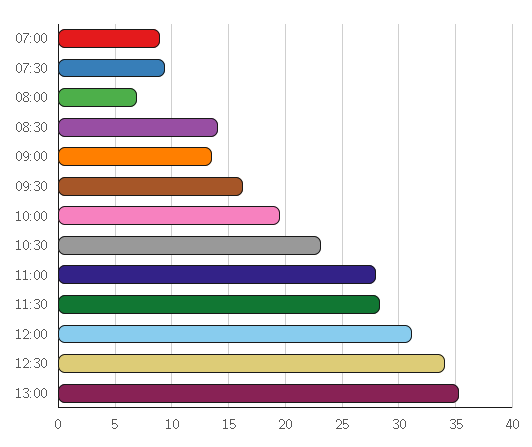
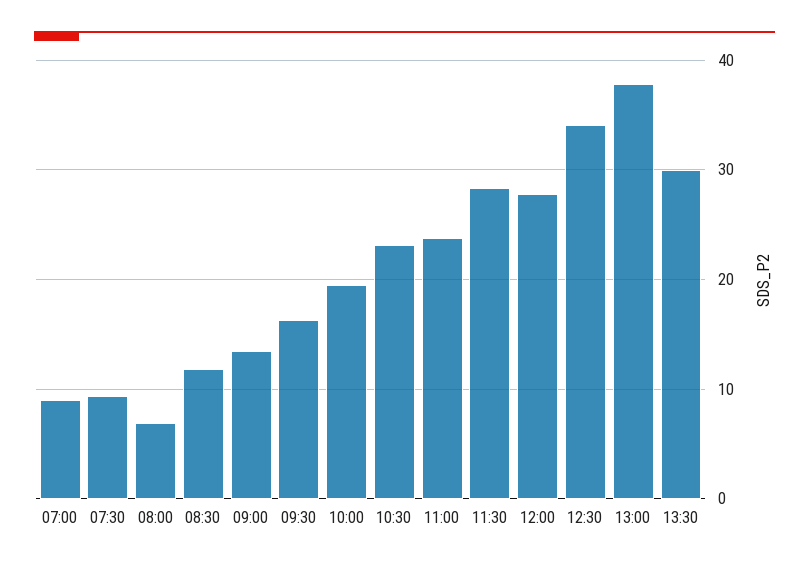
08:30: 14 -> 12
11:00: 28 -> 24
12:00: 31 -> 28
13:00: 35 -> 38
13:30: none -> 30

